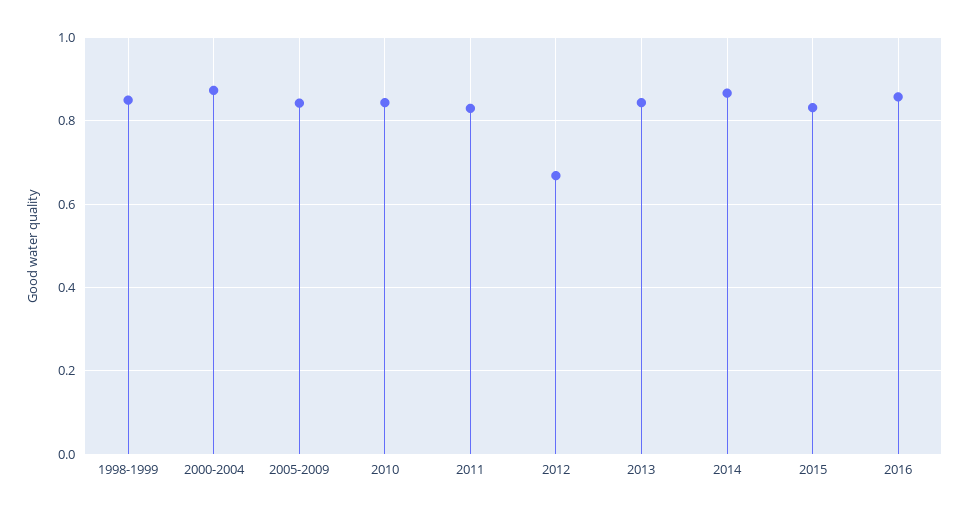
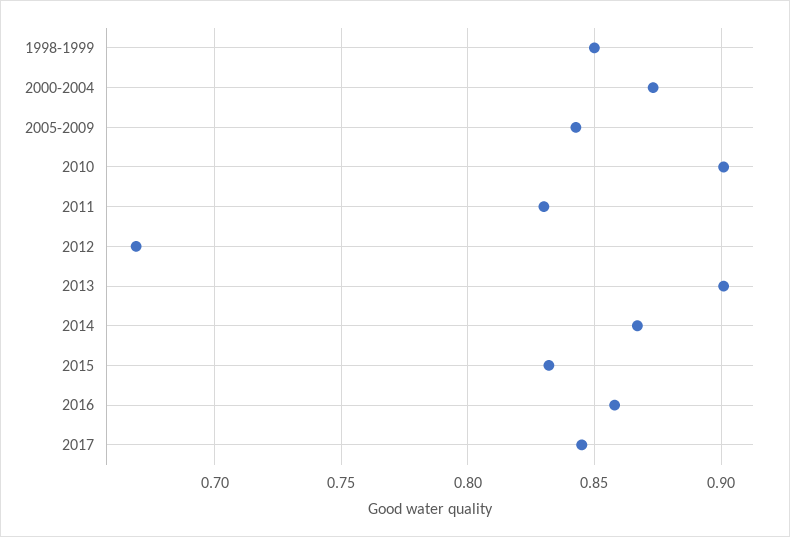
2010: 0.84 -> 0.9
2013: 0.84 -> 0.9
2017: none -> 0.845

